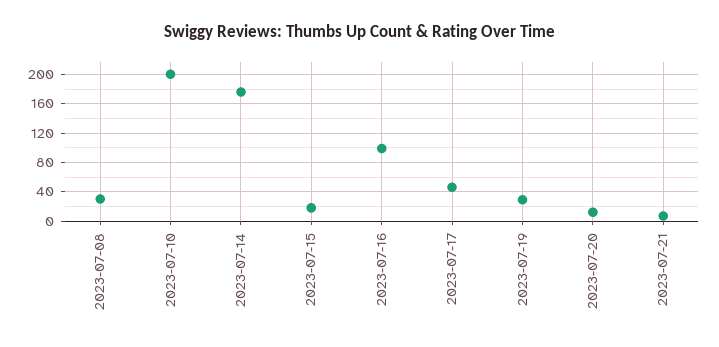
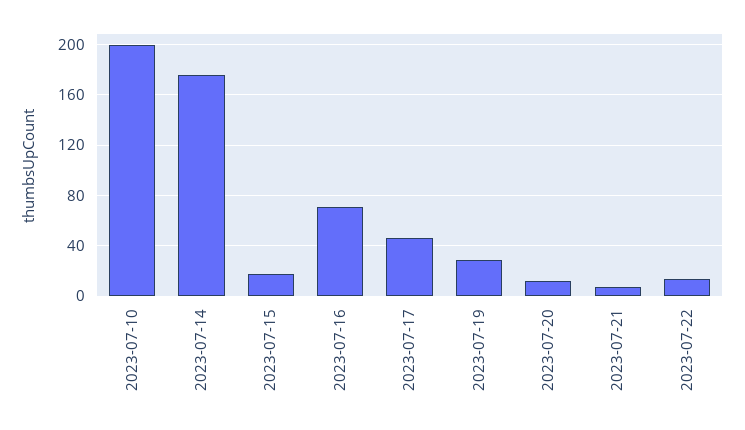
2023-07-08: 30 -> none
2023-07-16: 100 -> 70
2023-07-22: none -> 15

